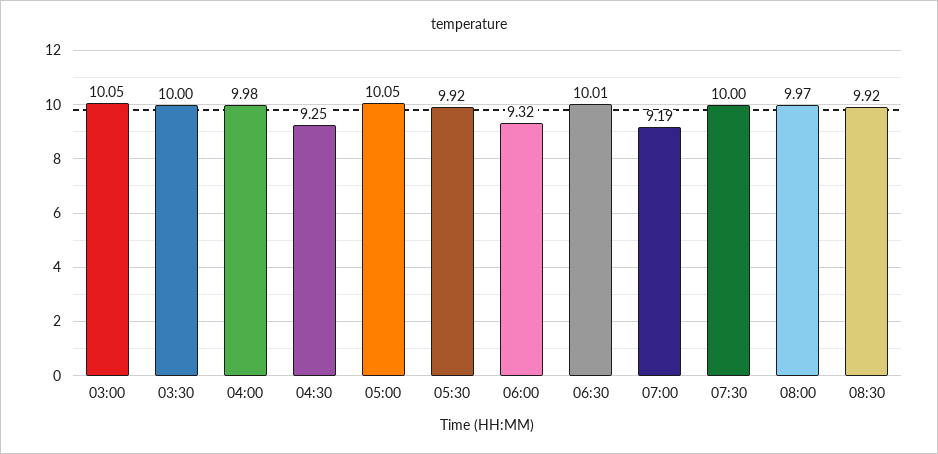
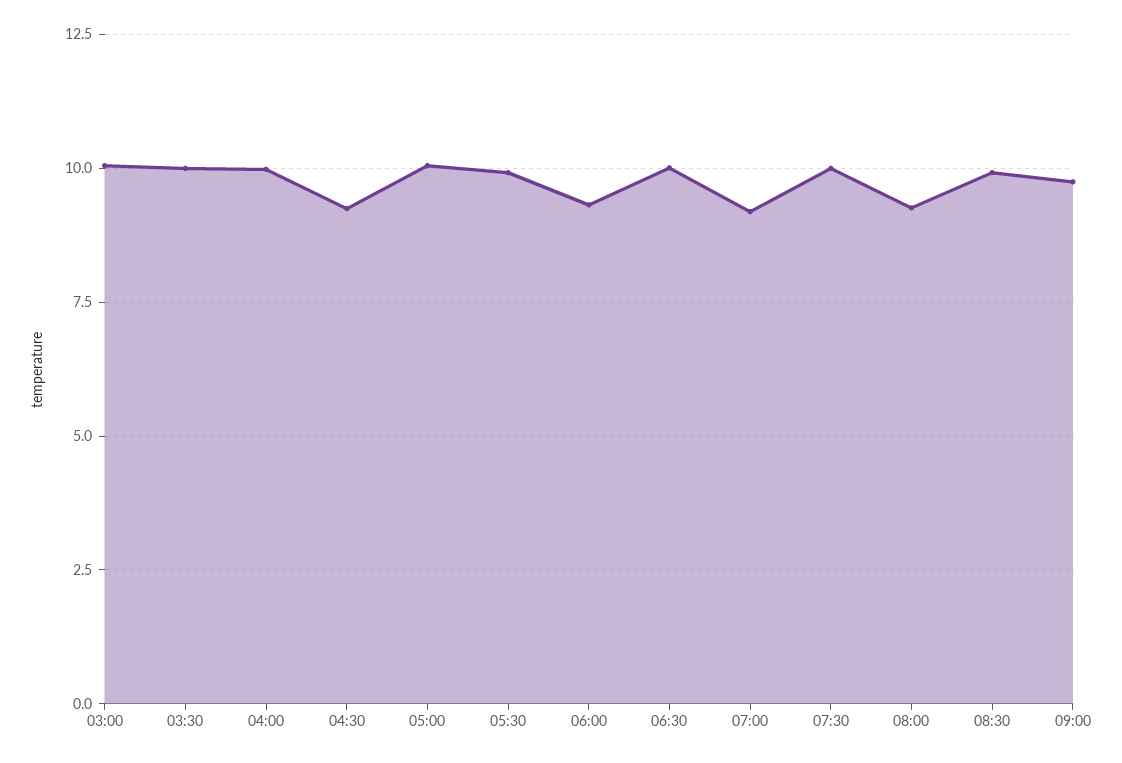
08:00: 9.97 -> 9.25
09:00: none -> 9.75

